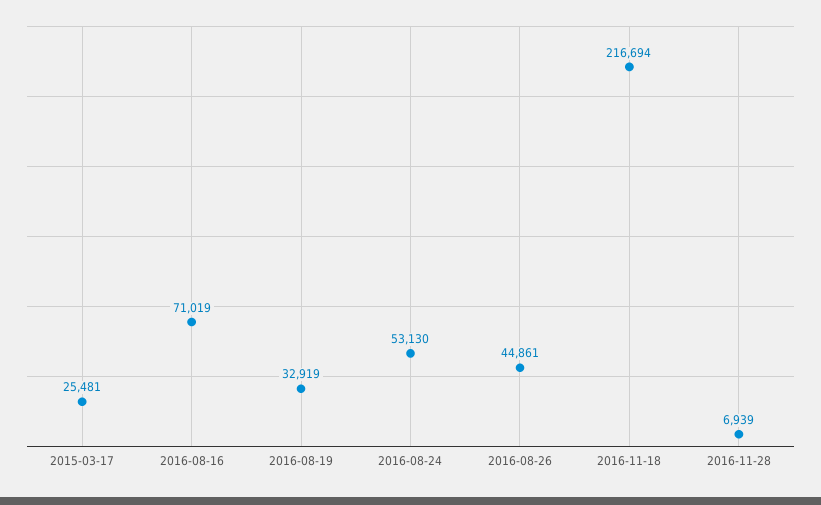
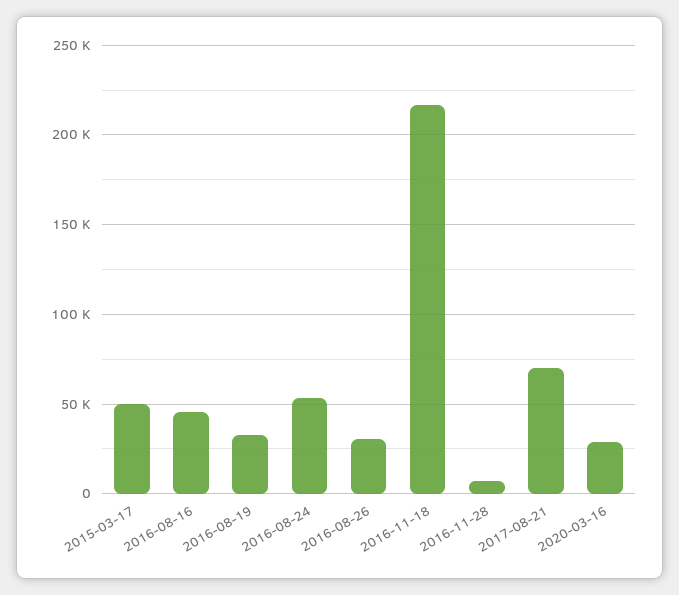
2015-03-17: 25481 -> 50000
2016-08-16: 71019 -> 45000
2016-08-26: 44861 -> 30000
2017-08-21: none -> 70000
2020-03-16: none -> 30000

